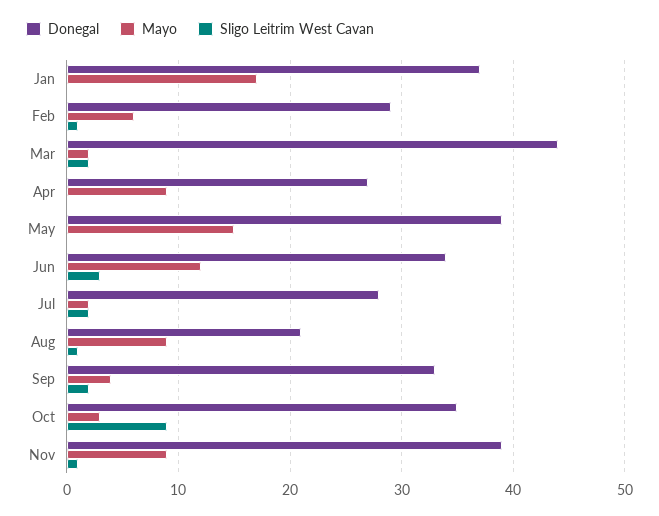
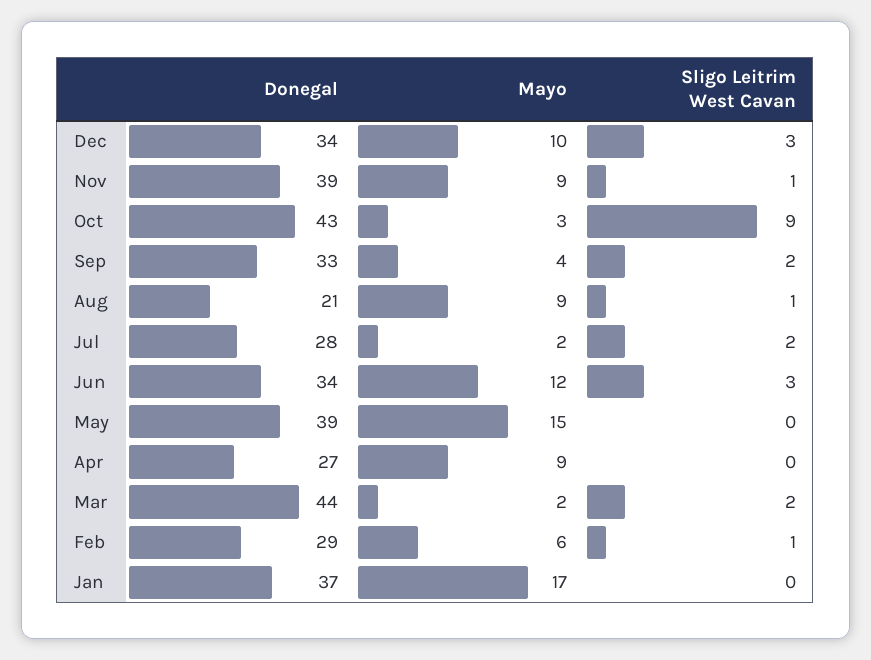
Donegal, Oct: 35 -> 43
Donegal, Dec: none -> 34
Mayo, Dec: none -> 10
Sligo Leitrim West Cavan, Dec: none -> 3

